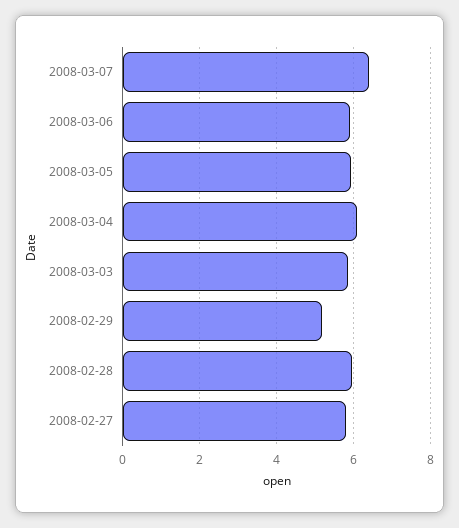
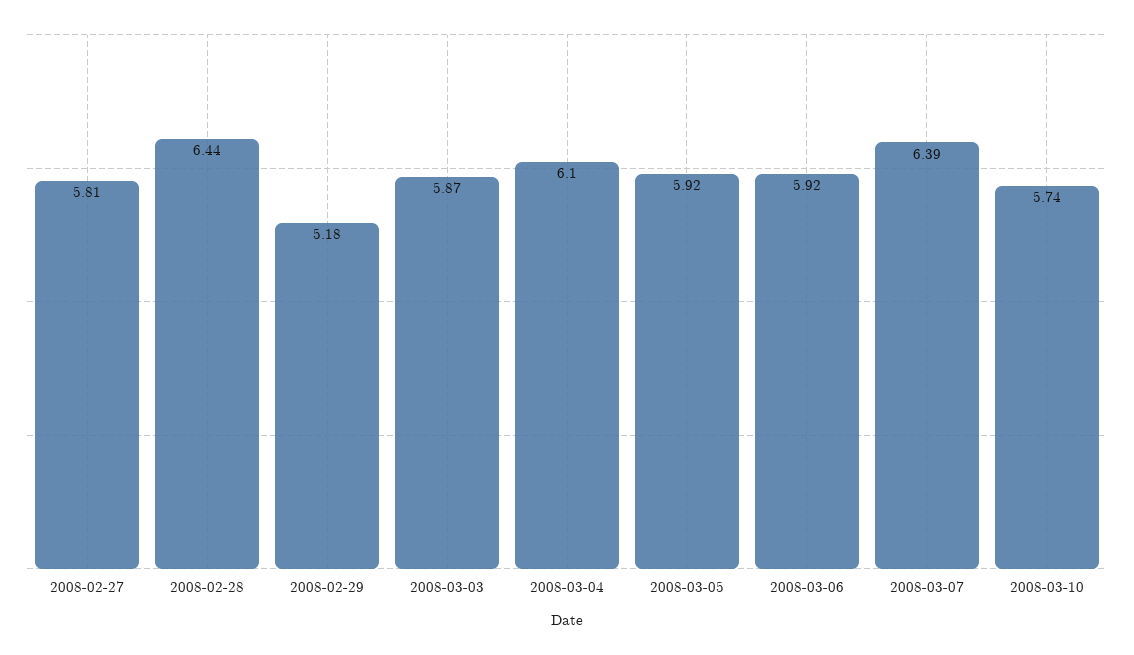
2008-02-28: 6 -> 6.44
2008-03-10: none -> 5.74

